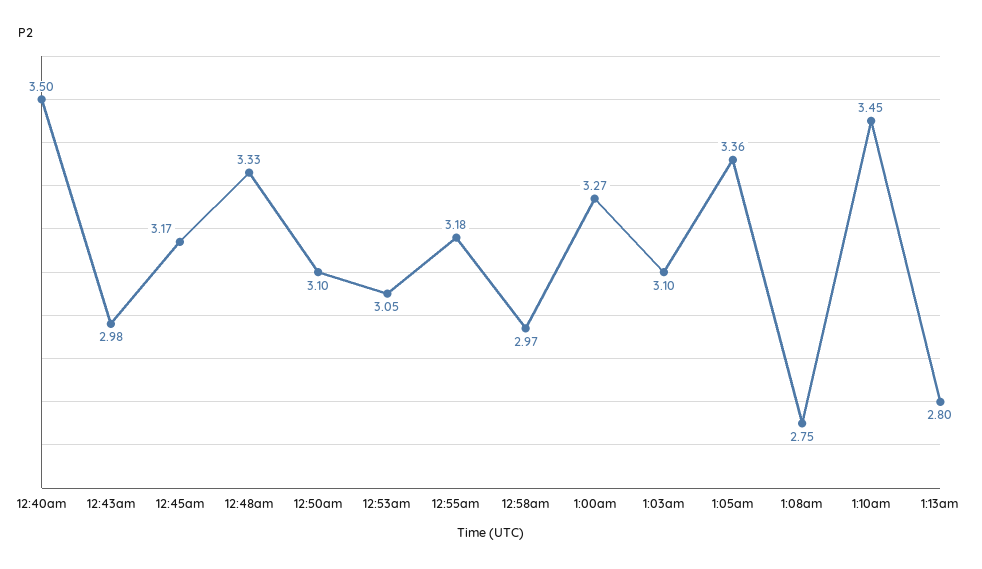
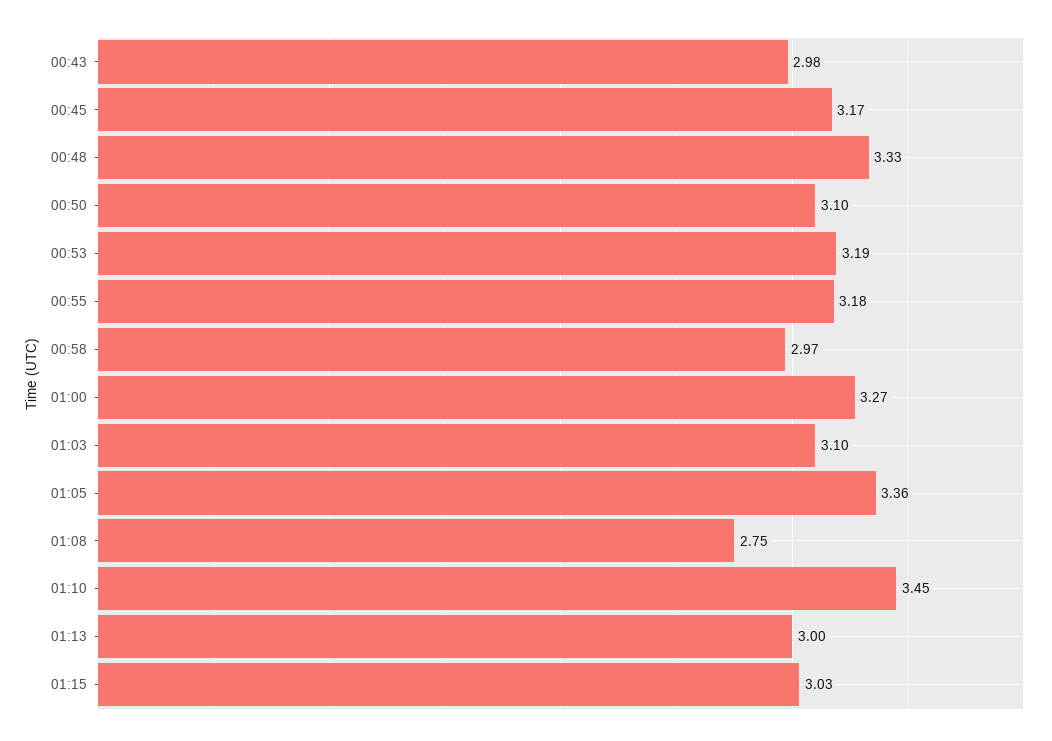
12:40am: 3.5 -> none
12:53am: 3.05 -> 3.19
1:13am: 2.8 -> 3
01:15: none -> 3.03

